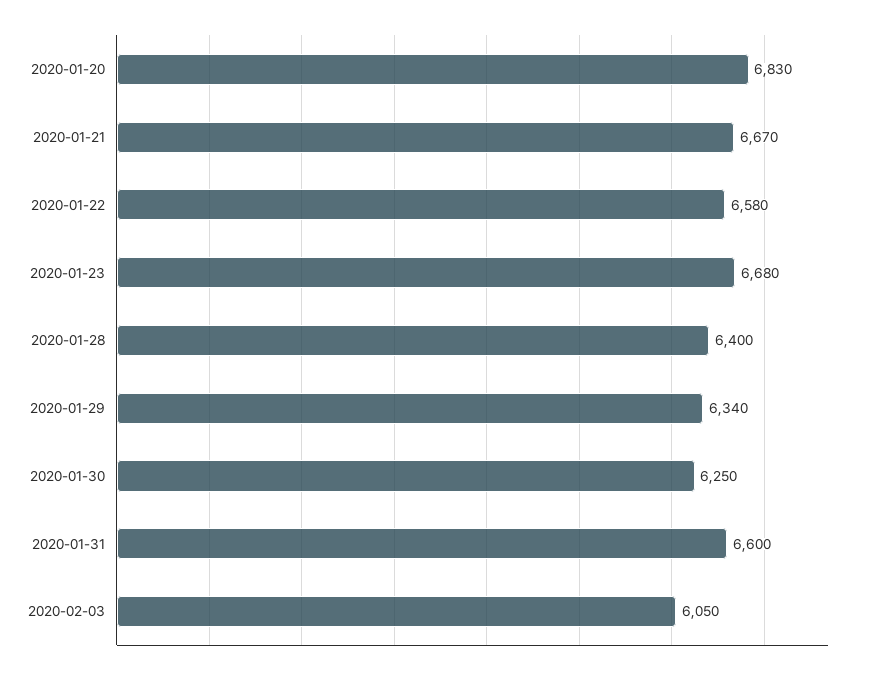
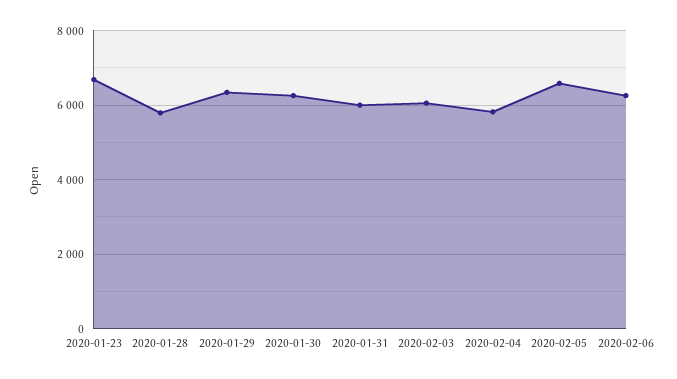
2020-01-20: 6830 -> none
2020-01-21: 6670 -> none
2020-01-22: 6580 -> none
2020-01-28: 6400 -> 5800
2020-01-31: 6600 -> 6000
2020-02-04: none -> 5800
2020-02-05: none -> 6600
2020-02-06: none -> 6200

